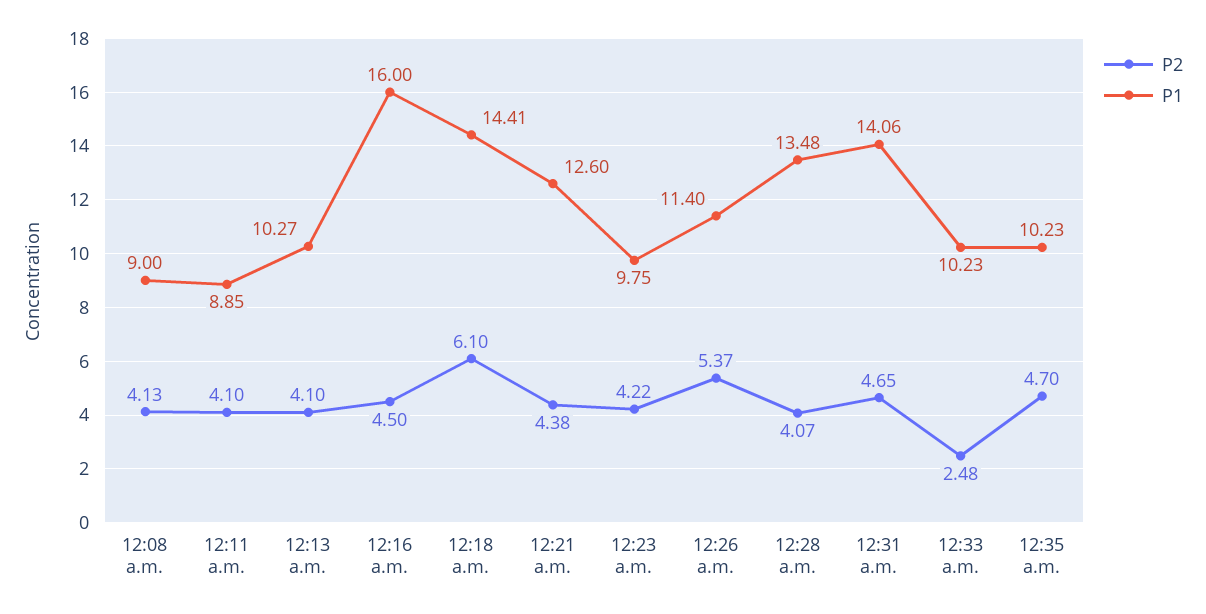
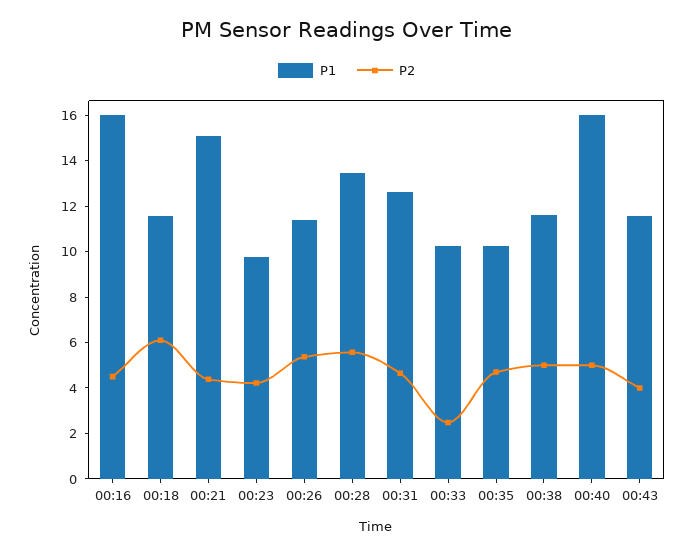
P2, 12:08 a.m.: 4.13 -> none
P1, 12:08 a.m.: 9 -> none
P2, 12:11 a.m.: 4.1 -> none
P1, 12:11 a.m.: 8.85 -> none
P2, 12:13 a.m.: 4.1 -> none
P1, 12:13 a.m.: 10.27 -> none
P1, 12:18 a.m.: 14.41 -> 11.5
P1, 12:21 a.m.: 12.6 -> 15
P2, 12:28 a.m.: 4.07 -> 5.5
P1, 12:31 a.m.: 14.06 -> 12.5
P1, 00:38: none -> 11.5
P2, 00:38: none -> 5
P1, 00:40: none -> 16
P2, 00:40: none -> 5
P1, 00:43: none -> 11.5
P2, 00:43: none -> 4

